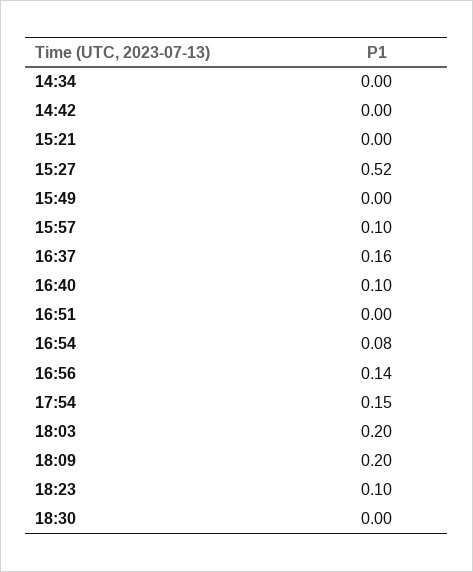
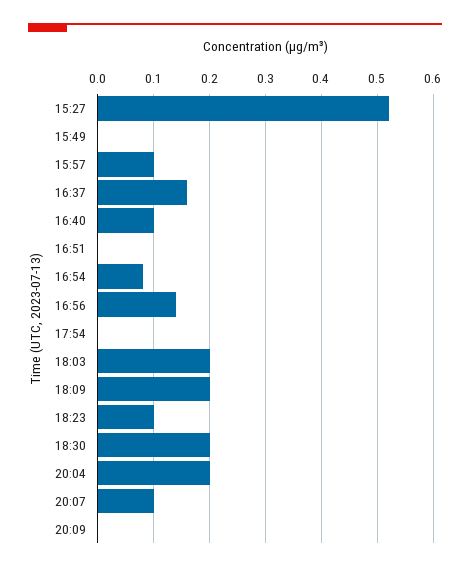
14:34: 0 -> none
14:42: 0 -> none
15:21: 0 -> none
17:54: 0.15 -> 0
18:30: 0 -> 0.2
20:04: none -> 0.2
20:07: none -> 0.1
20:09: none -> 0

